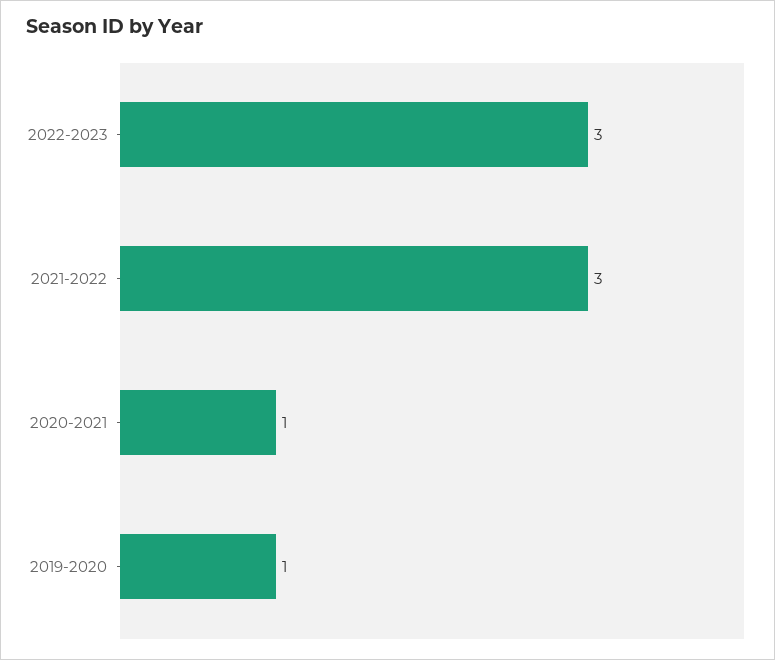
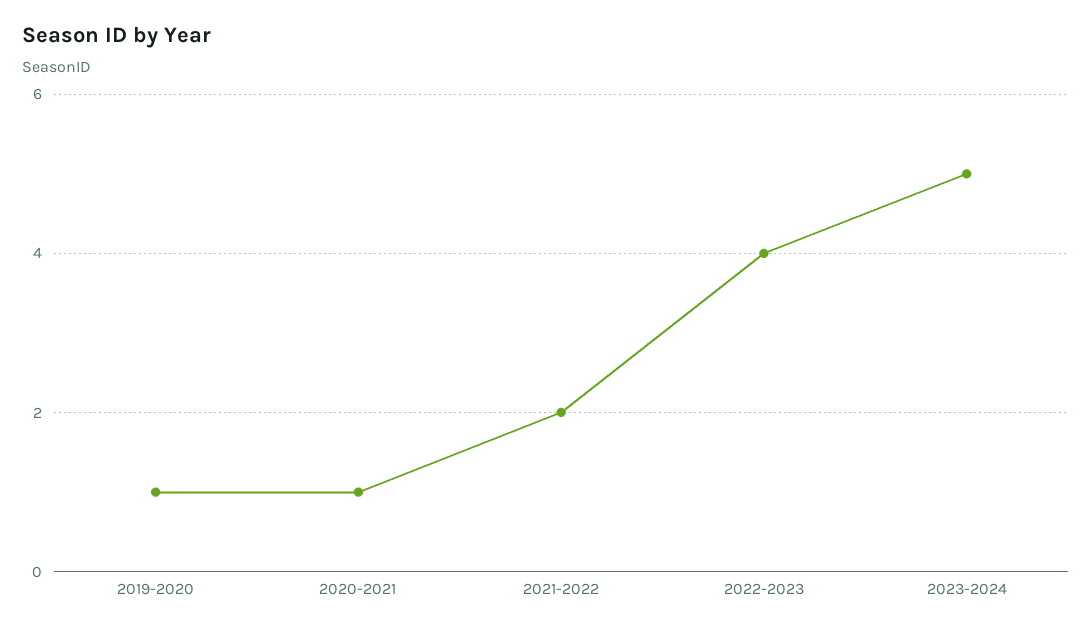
2022-2023: 3 -> 4
2021-2022: 3 -> 2
2023-2024: none -> 5

